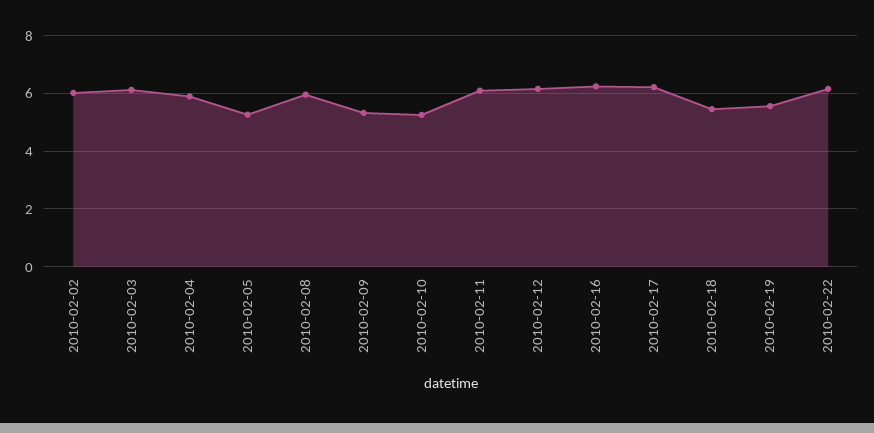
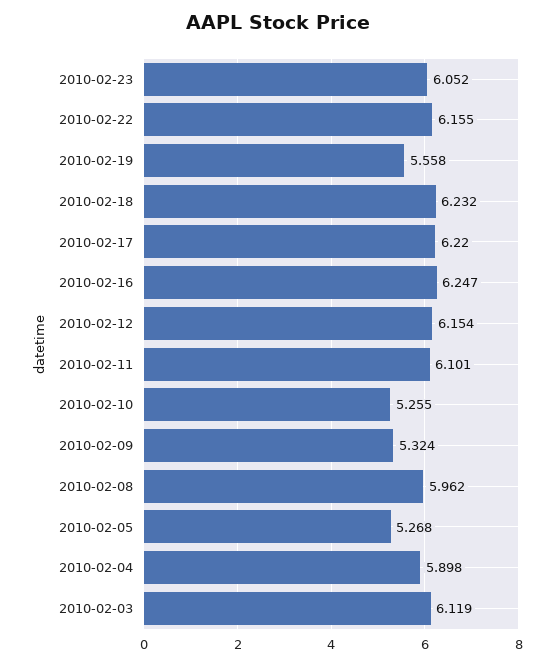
2010-02-02: 6 -> none
2010-02-18: 5.5 -> 6.232
2010-02-23: none -> 6.052

